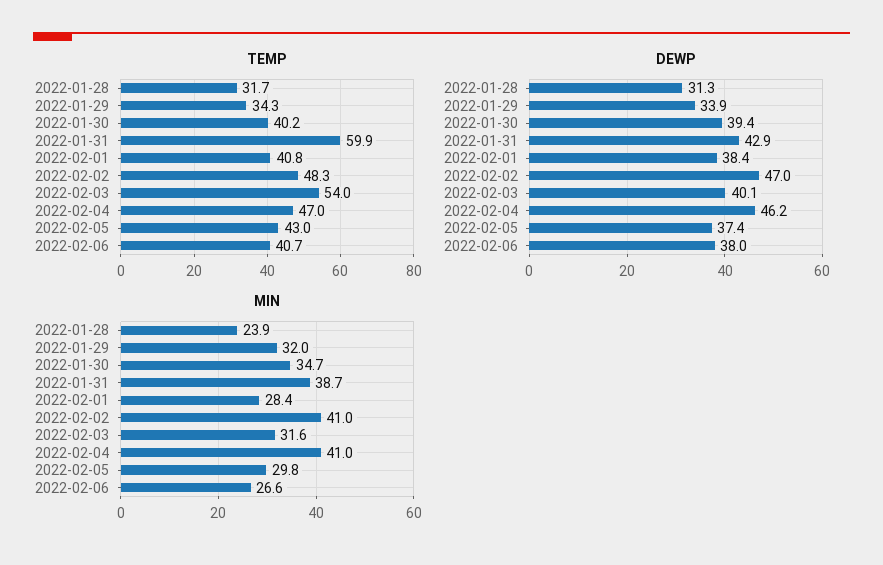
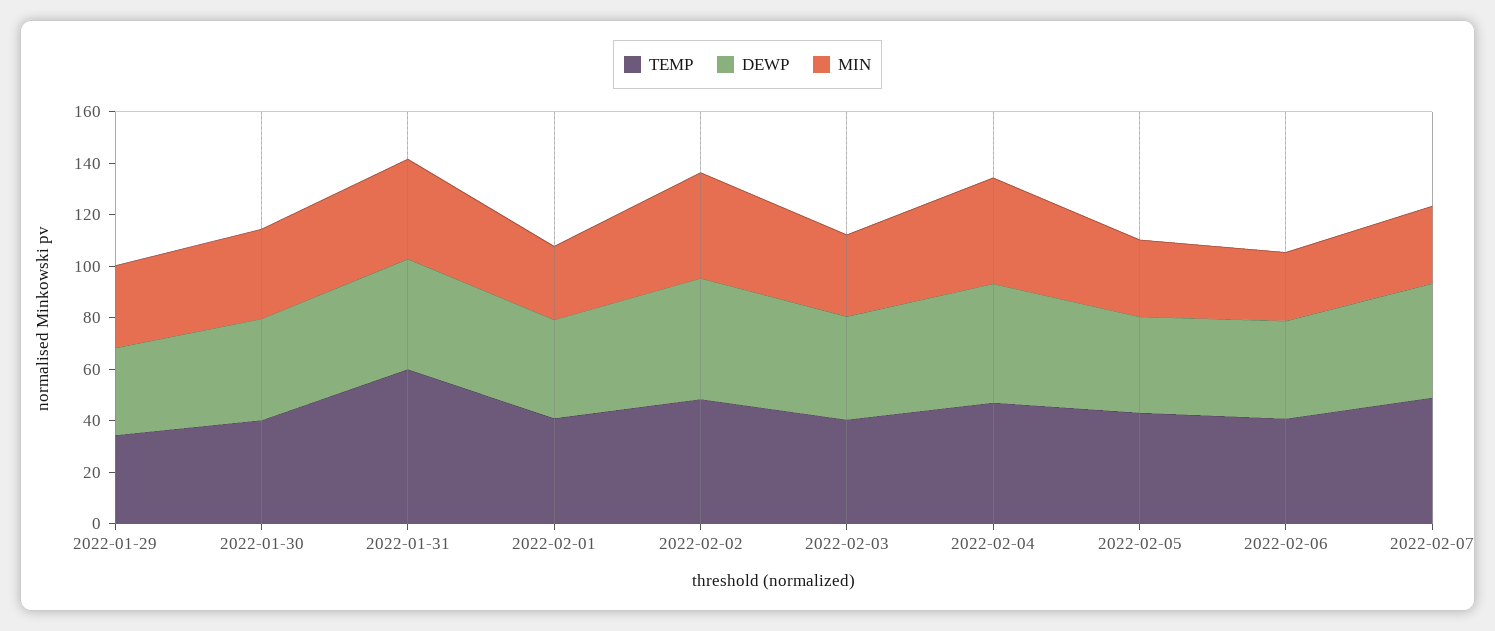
TEMP, 2022-01-28: 31.7 -> none
TEMP, 2022-02-03: 54 -> 40
DEWP, 2022-01-28: 31.3 -> none
MIN, 2022-01-28: 23.9 -> none
TEMP, 2022-02-07: none -> 50
DEWP, 2022-02-07: none -> 45
MIN, 2022-02-07: none -> 30

